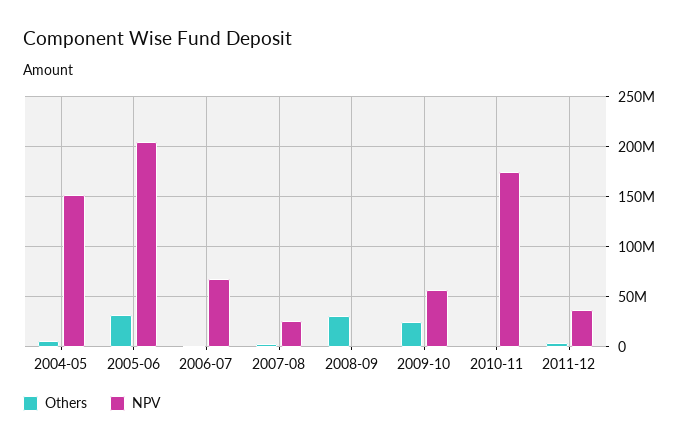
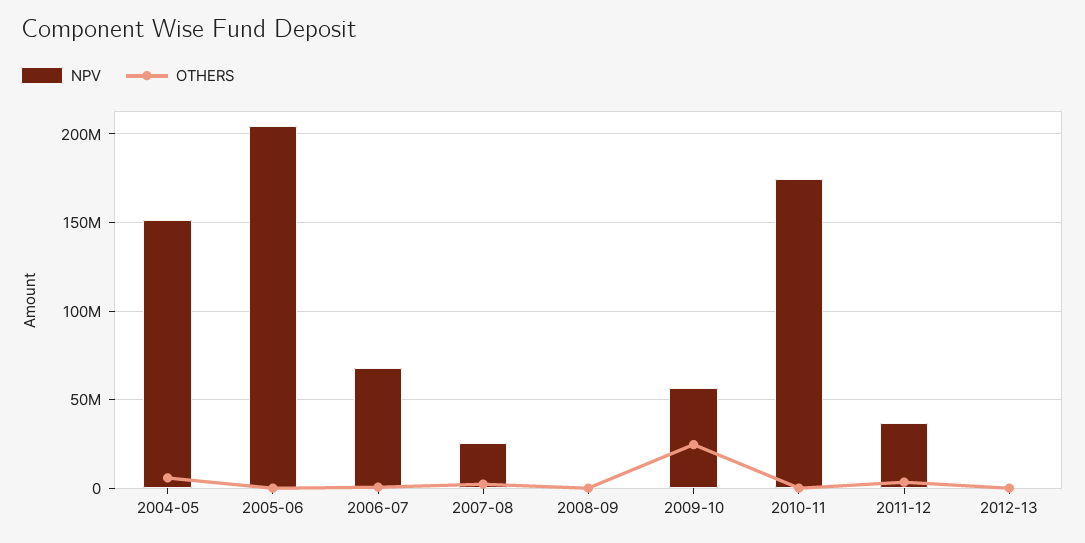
Others, 2005-06: 30000000 -> 0
Others, 2008-09: 30000000 -> 0
NPV, 2012-13: none -> 0
Others, 2012-13: none -> 0

